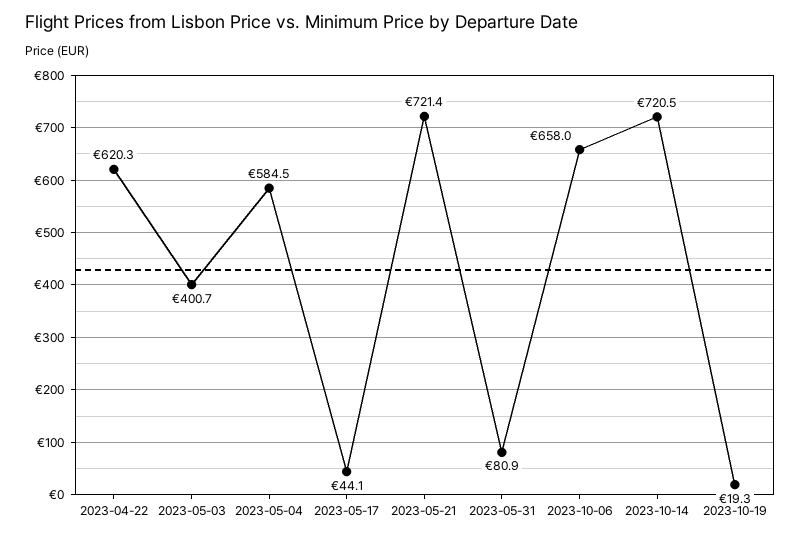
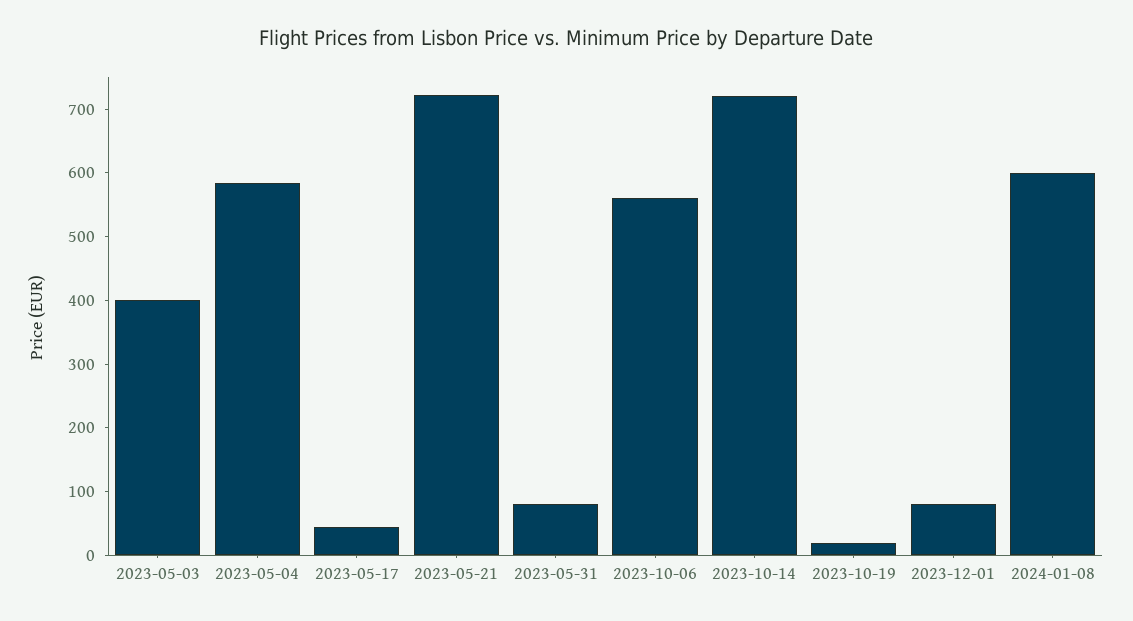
2023-04-22: 620.3 -> none
2023-10-06: 658 -> 560
2023-12-01: none -> 80
2024-01-08: none -> 600

